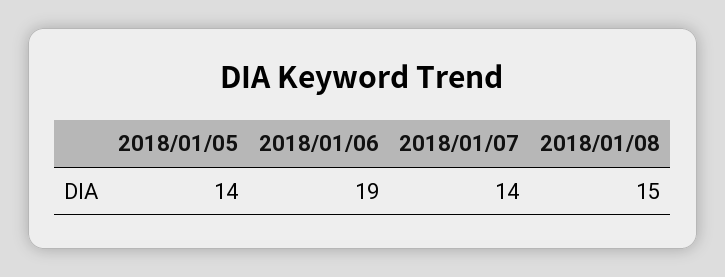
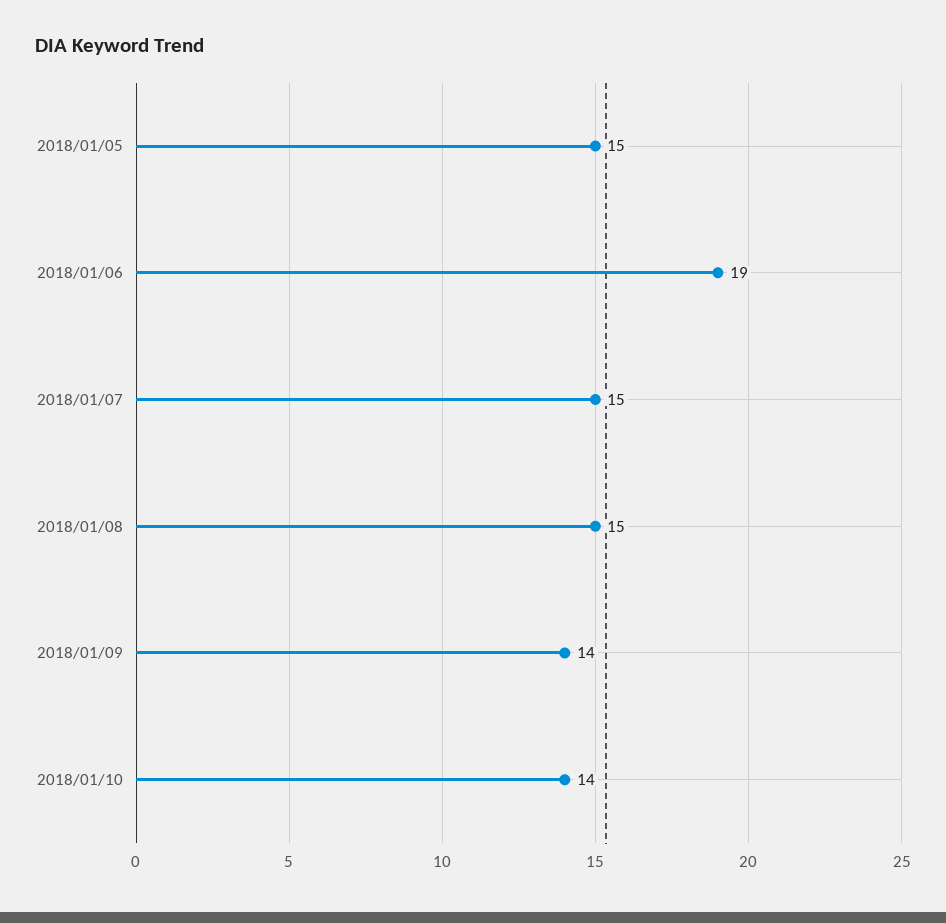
2018/01/05: 14 -> 15
2018/01/07: 14 -> 15
2018/01/09: none -> 14
2018/01/10: none -> 14

